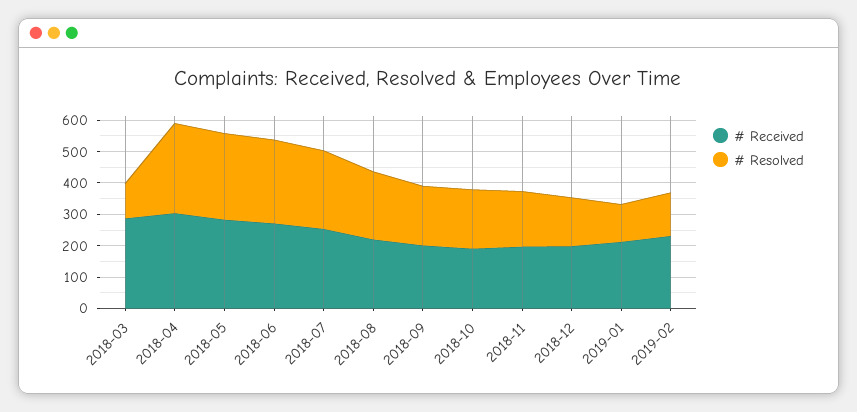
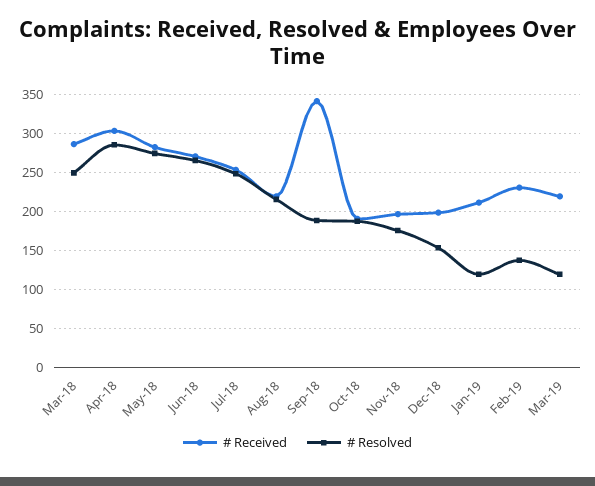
# Resolved, 2018-03: 100 -> 250
# Received, 2018-09: 200 -> 340
# Received, Mar-19: none -> 220
# Resolved, Mar-19: none -> 120

